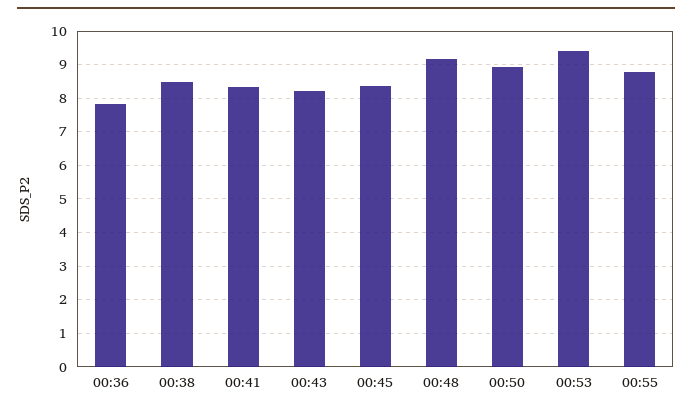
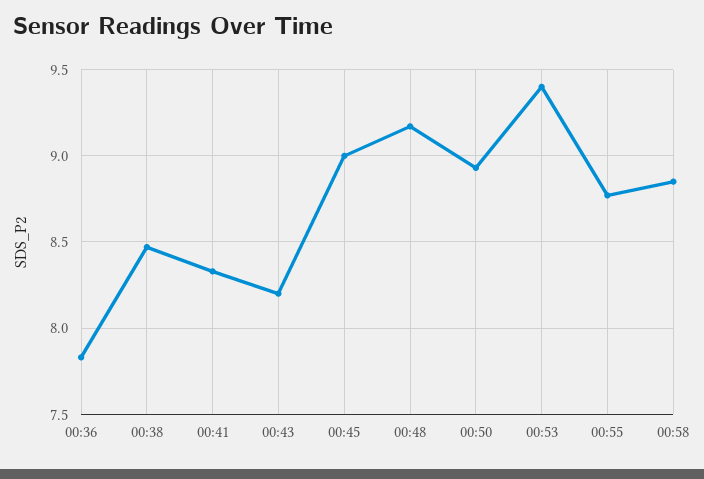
00:45: 8.4 -> 9
00:58: none -> 8.85

